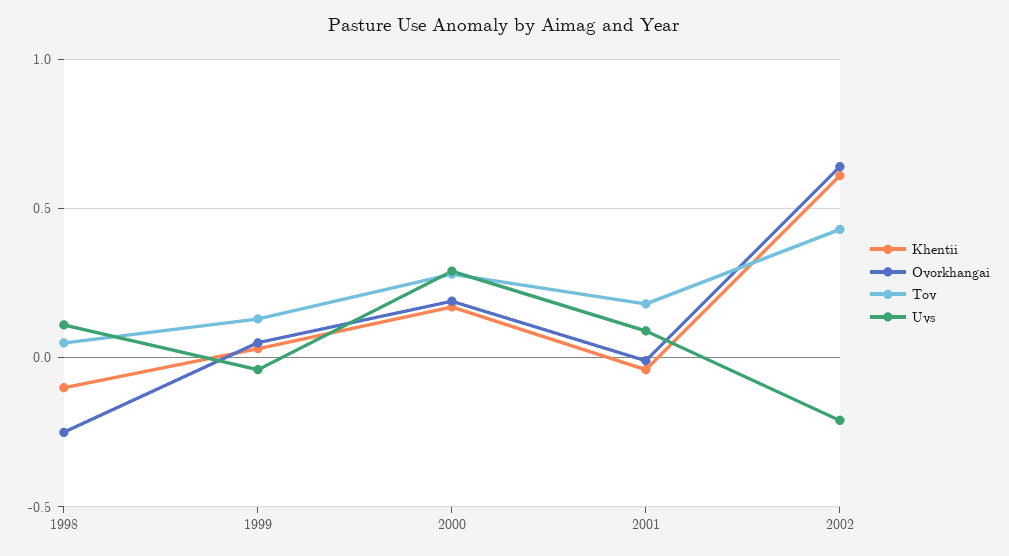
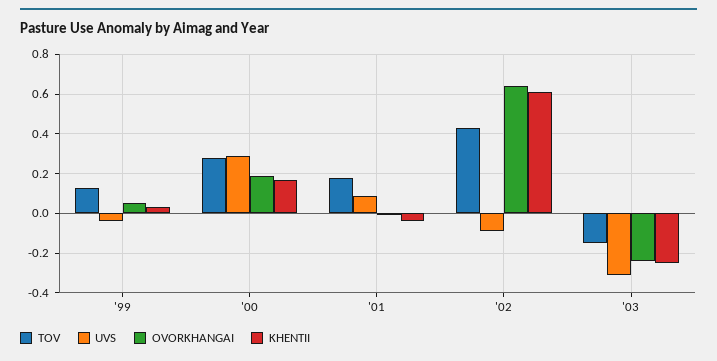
Khentii, 1998: -0.1 -> none
Ovorkhangai, 1998: -0.25 -> none
Tov, 1998: 0.05 -> none
Uvs, 1998: 0.1 -> none
Uvs, 2002: -0.2 -> -0.1
Tov, '03: none -> -0.15
Uvs, '03: none -> -0.3
Ovorkhangai, '03: none -> -0.25
Khentii, '03: none -> -0.25

